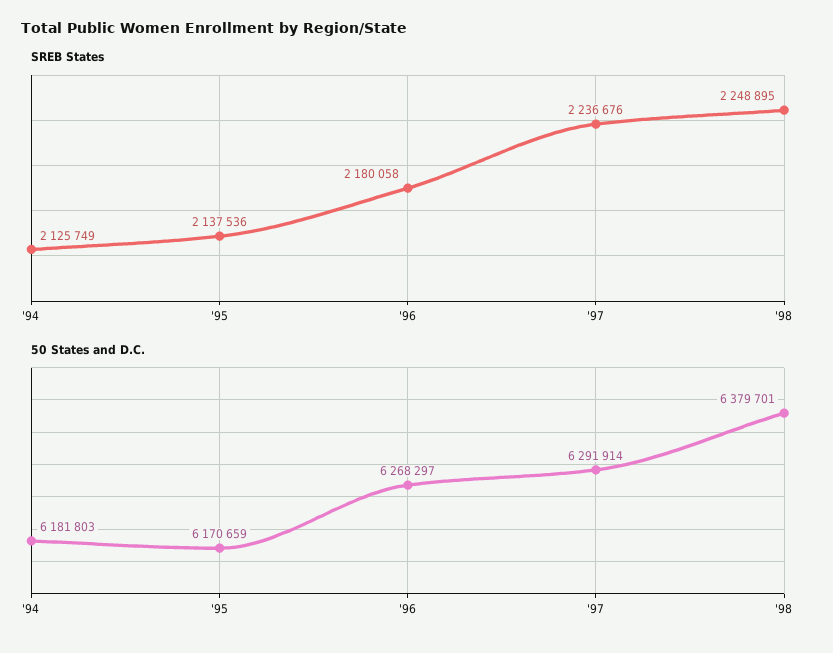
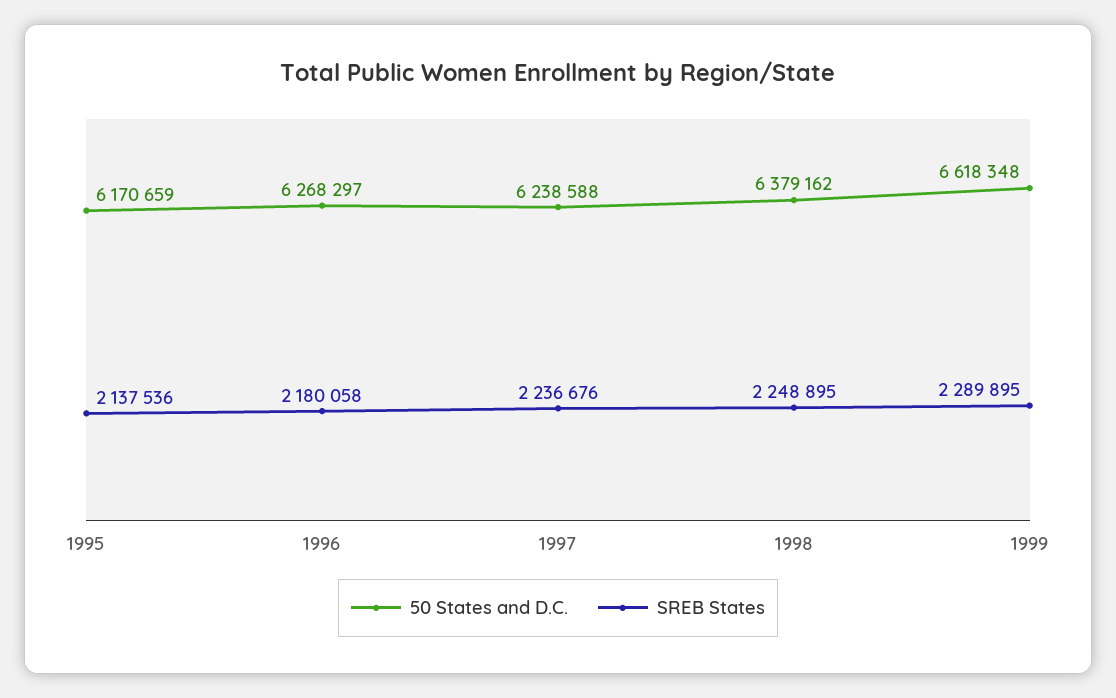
SREB States, '94: 2125749 -> none
50 States and D.C., '94: 6181803 -> none
50 States and D.C., '97: 6291914 -> 6238588
50 States and D.C., '98: 6379701 -> 6379162
50 States and D.C., 1999: none -> 6618348
SREB States, 1999: none -> 2289895

